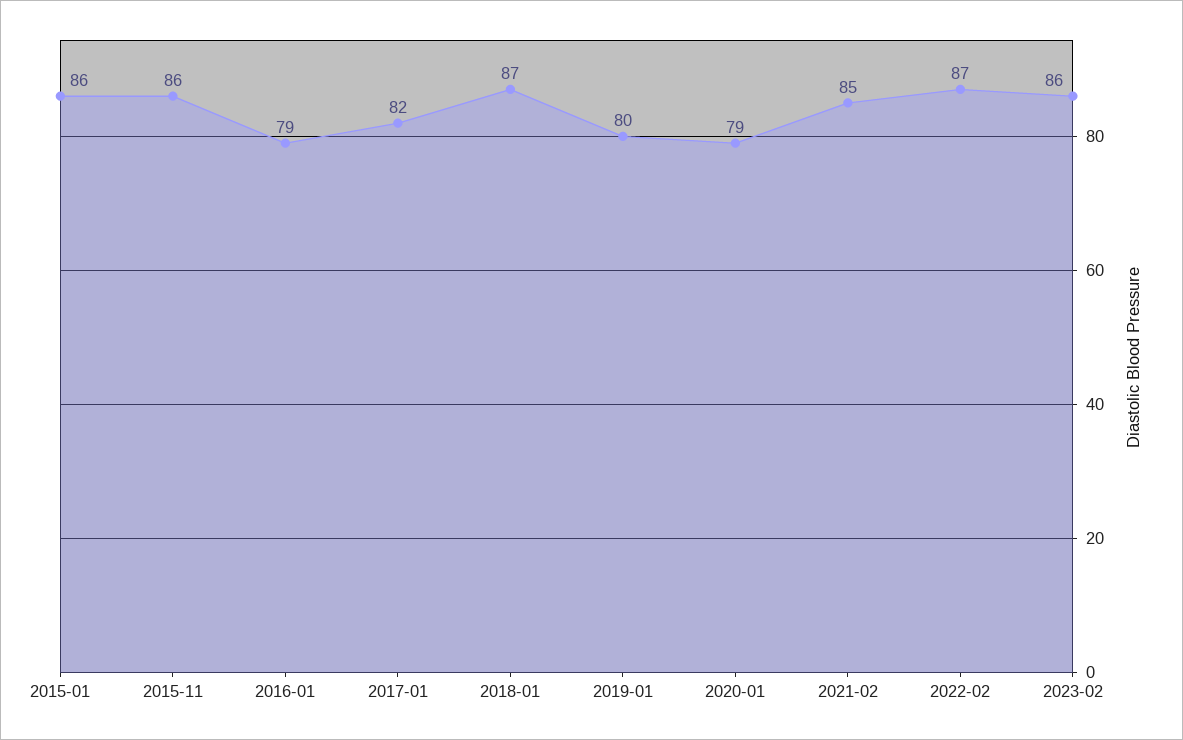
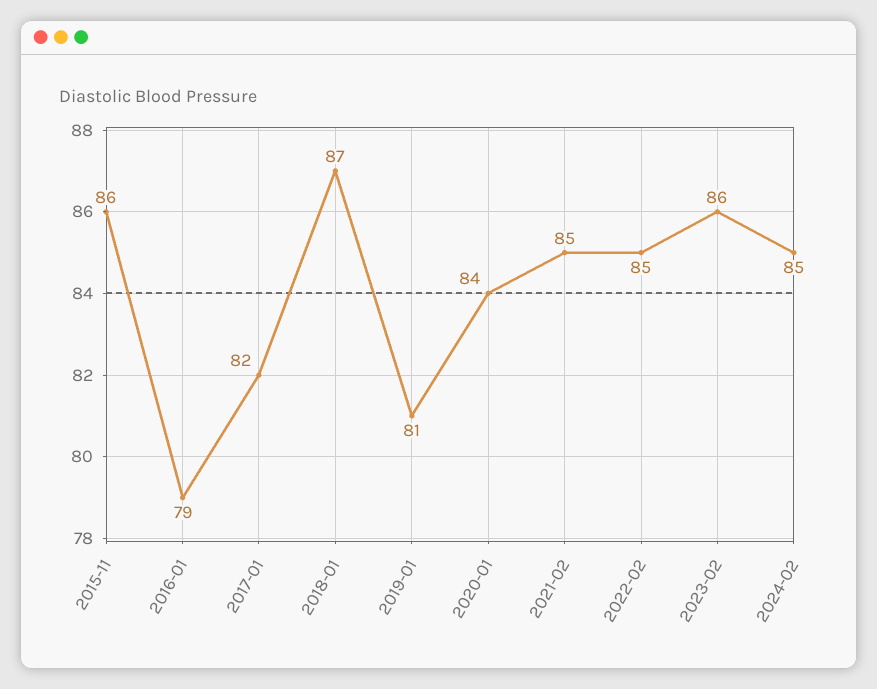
2015-01: 86 -> none
2019-01: 80 -> 81
2020-01: 79 -> 84
2022-02: 87 -> 85
2024-02: none -> 85

